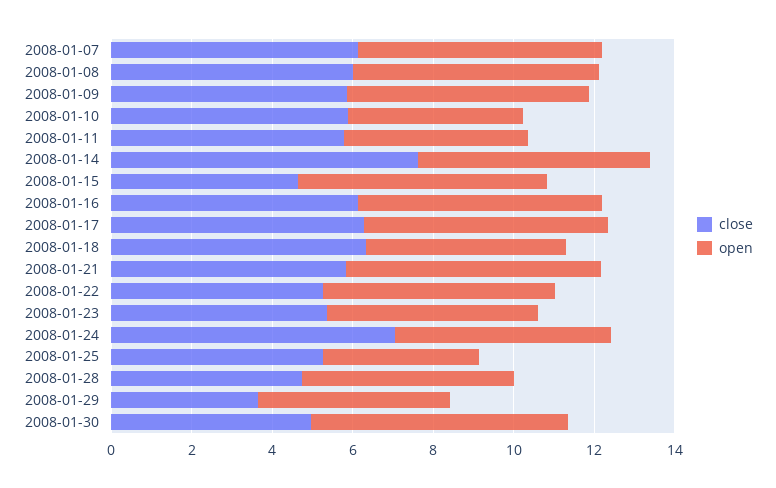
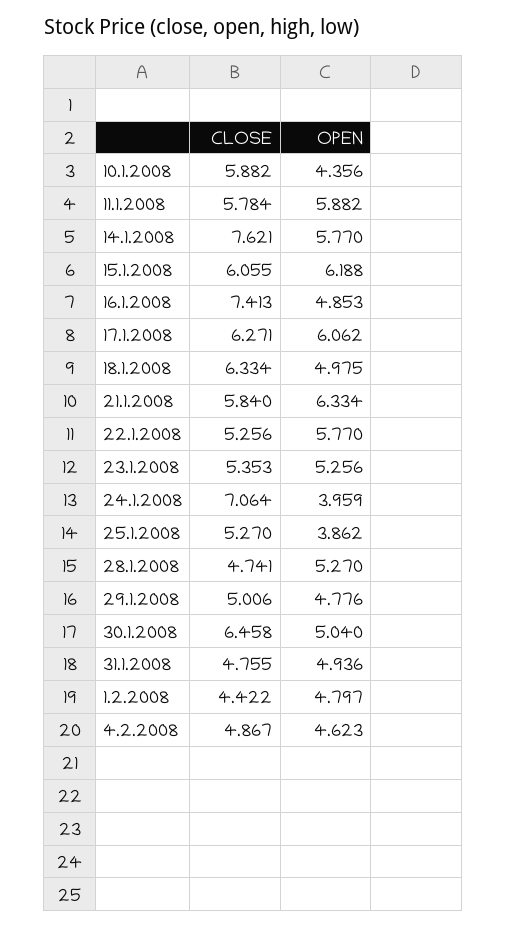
close, 2008-01-07: 6 -> none
open, 2008-01-07: 6 -> none
close, 2008-01-08: 6 -> none
open, 2008-01-08: 6 -> none
close, 2008-01-09: 6 -> none
open, 2008-01-09: 6 -> none
open, 2008-01-11: 4.5 -> 5.882
close, 2008-01-15: 4.5 -> 6.055
close, 2008-01-16: 6 -> 7.413
open, 2008-01-16: 6 -> 4.853
open, 2008-01-24: 5.5 -> 3.959
close, 2008-01-29: 3.5 -> 5.006
close, 2008-01-30: 5 -> 6.458
open, 2008-01-30: 6.5 -> 5.04
close, 31.1.2008: none -> 4.755
open, 31.1.2008: none -> 4.936
close, 1.2.2008: none -> 4.422
open, 1.2.2008: none -> 4.797
close, 4.2.2008: none -> 4.867
open, 4.2.2008: none -> 4.623

